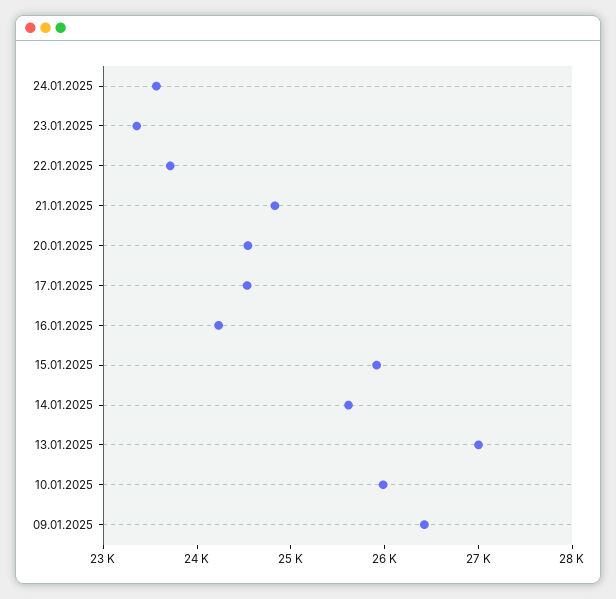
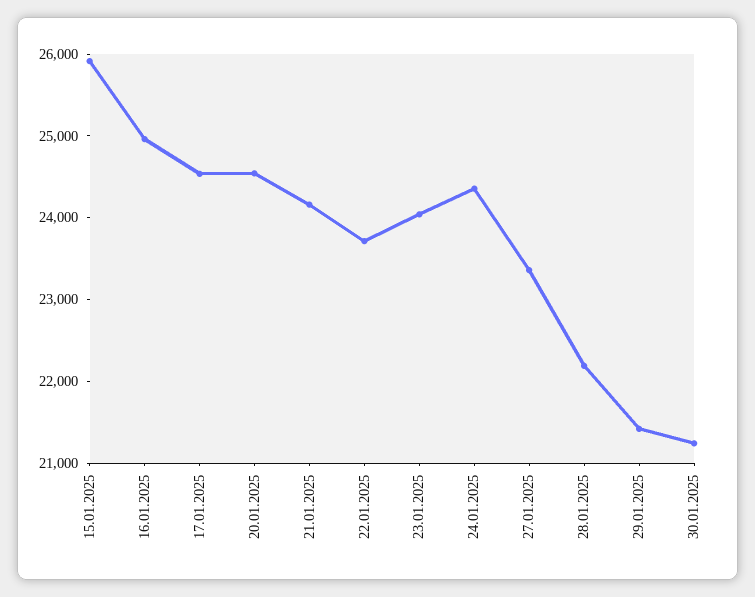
24.01.2025: 23600 -> 24400
23.01.2025: 23400 -> 24000
21.01.2025: 24800 -> 24200
16.01.2025: 24200 -> 25000
14.01.2025: 25600 -> none
13.01.2025: 27000 -> none
10.01.2025: 26000 -> none
09.01.2025: 26400 -> none
27.01.2025: none -> 23400
28.01.2025: none -> 22200
29.01.2025: none -> 21400
30.01.2025: none -> 21200

